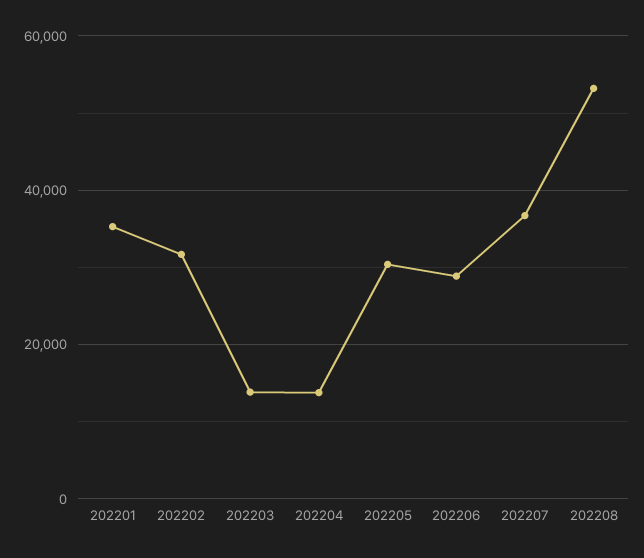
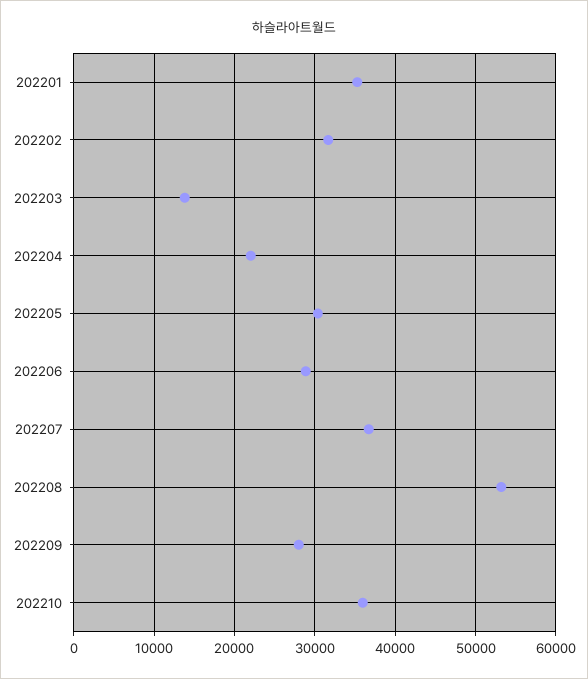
202204: 14000 -> 22000
202209: none -> 28000
202210: none -> 36000

